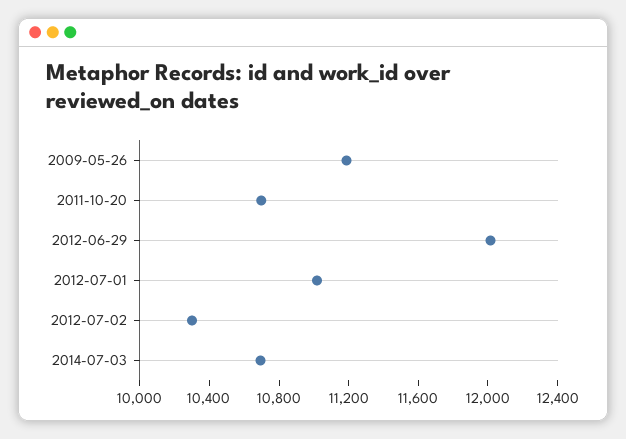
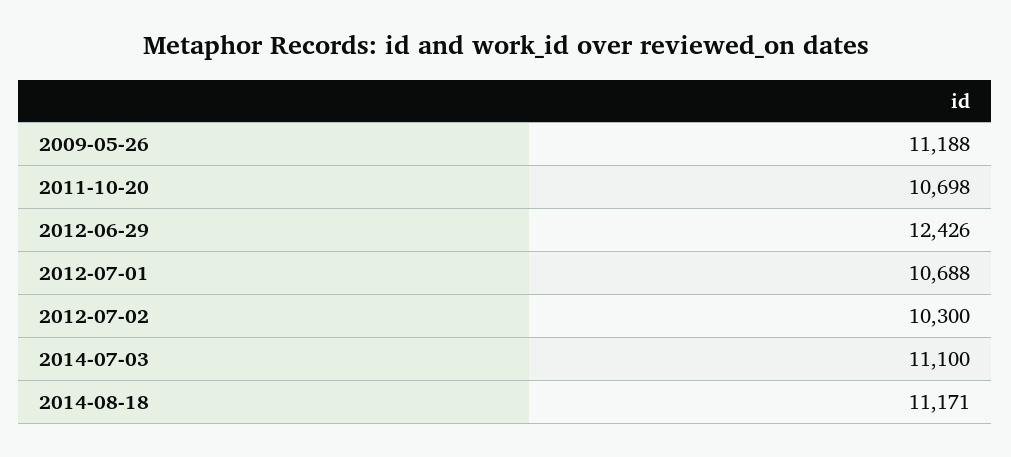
2012-06-29: 12000 -> 12426
2012-07-01: 11000 -> 10688
2014-07-03: 10700 -> 11100
2014-08-18: none -> 11171

